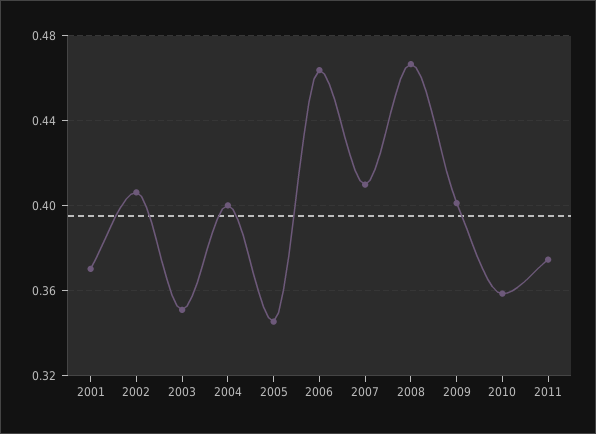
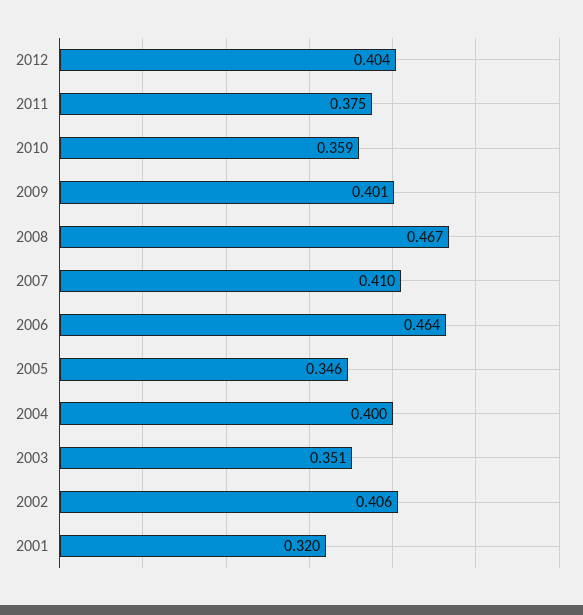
2001: 0.37 -> 0.32
2012: none -> 0.404

